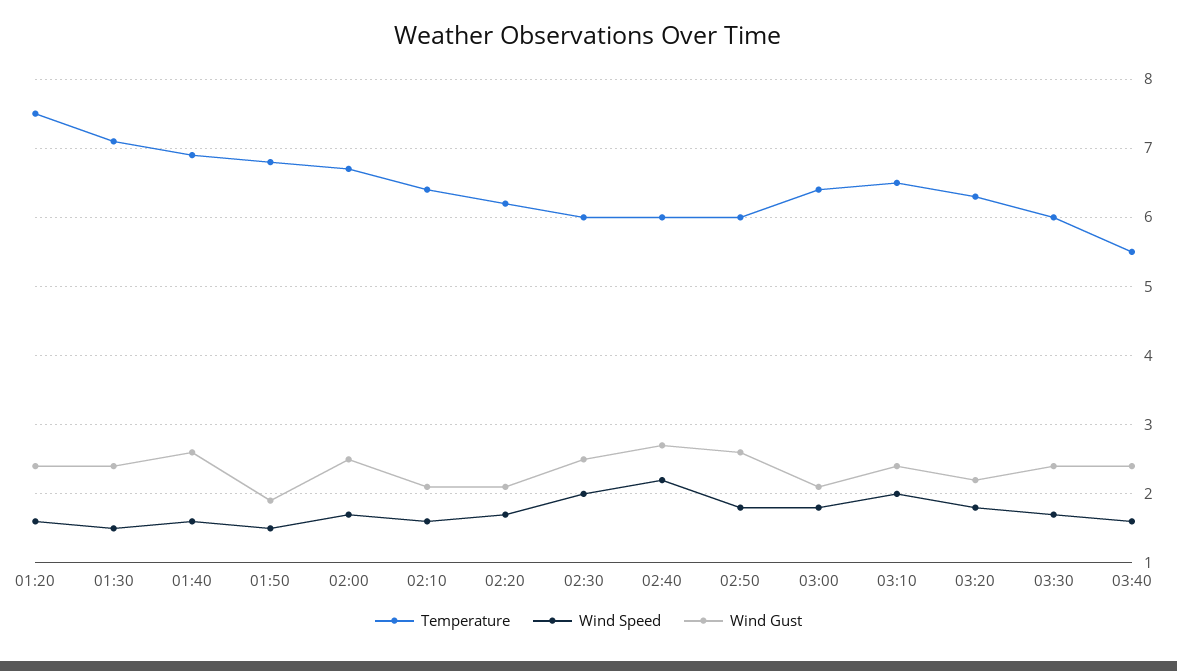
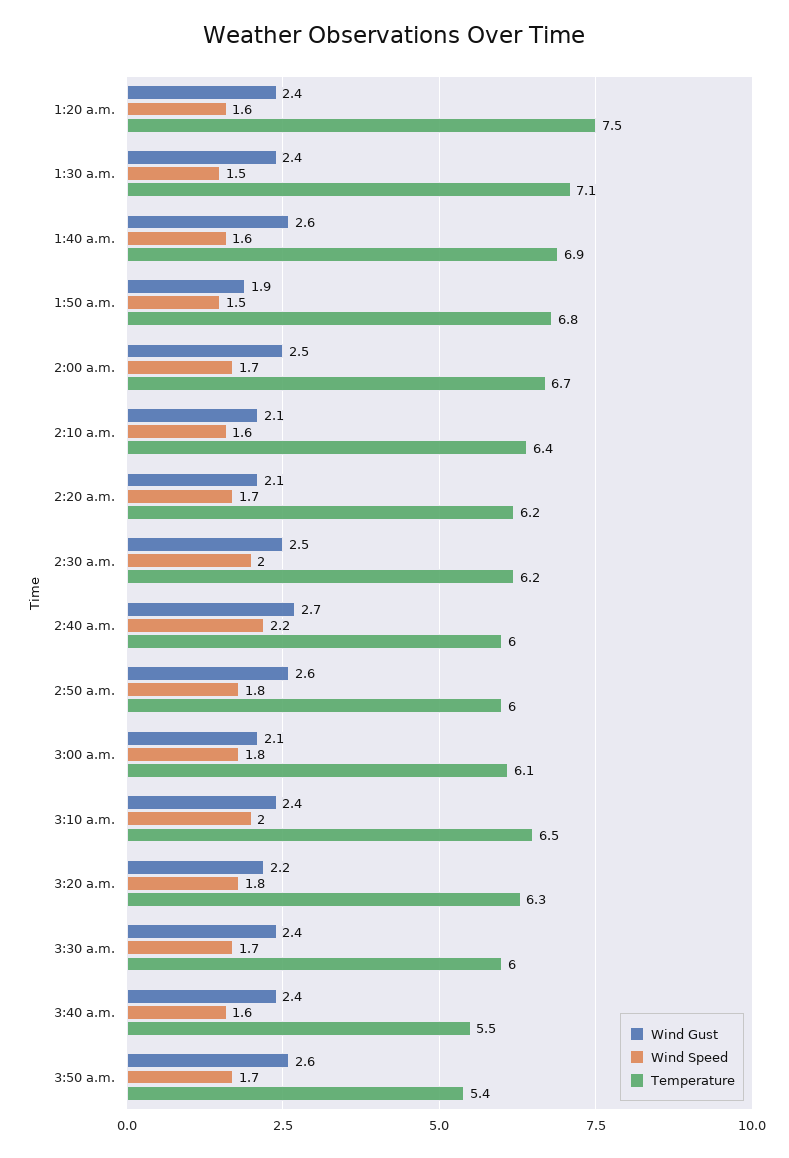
Temperature, 02:30: 6 -> 6.2
Temperature, 03:00: 6.4 -> 6.1
Wind Gust, 3:50 a.m.: none -> 2.6
Wind Speed, 3:50 a.m.: none -> 1.7
Temperature, 3:50 a.m.: none -> 5.4

